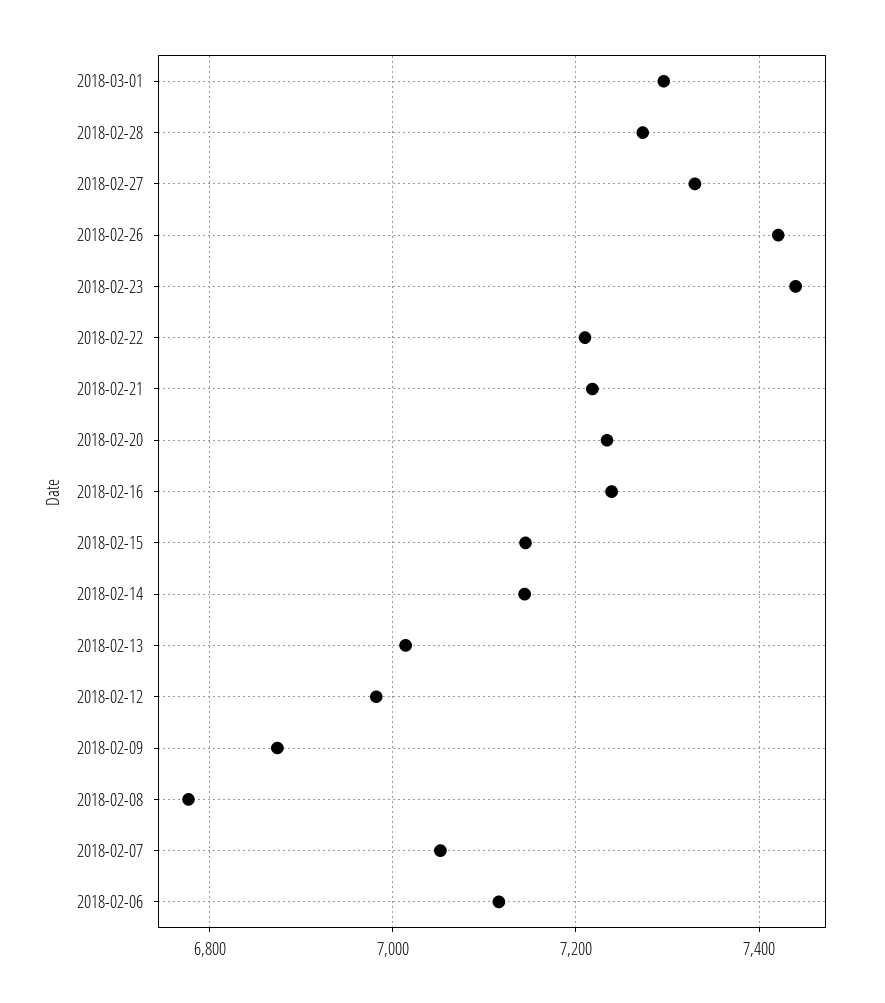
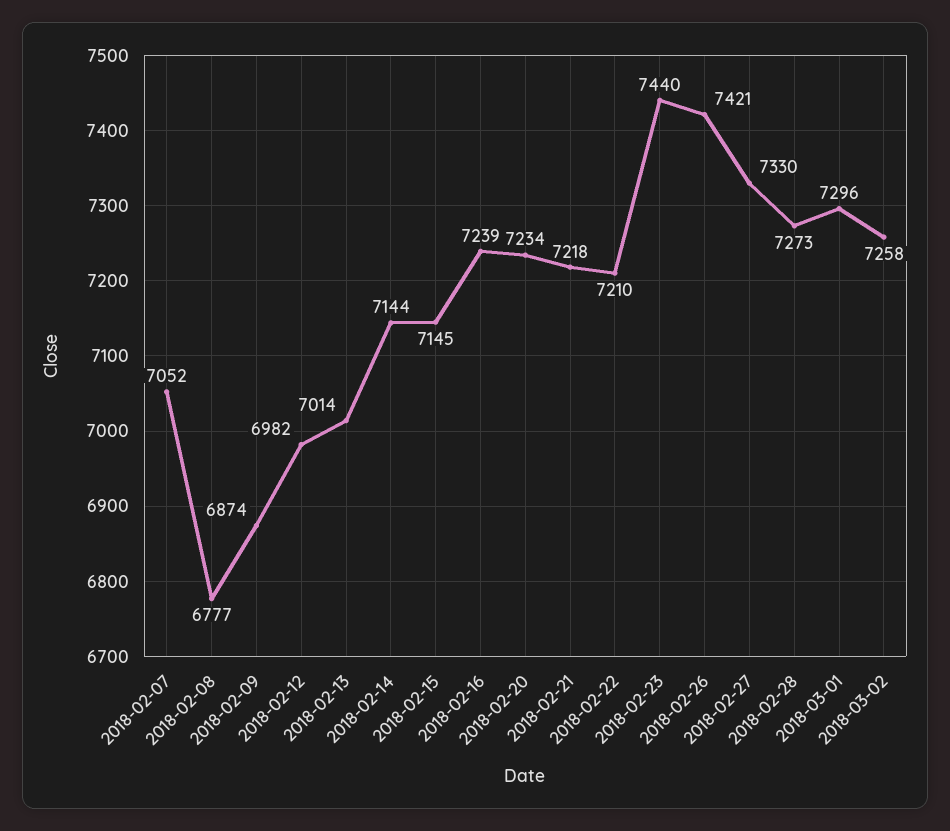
2018-02-06: 7120 -> none
2018-03-02: none -> 7258

